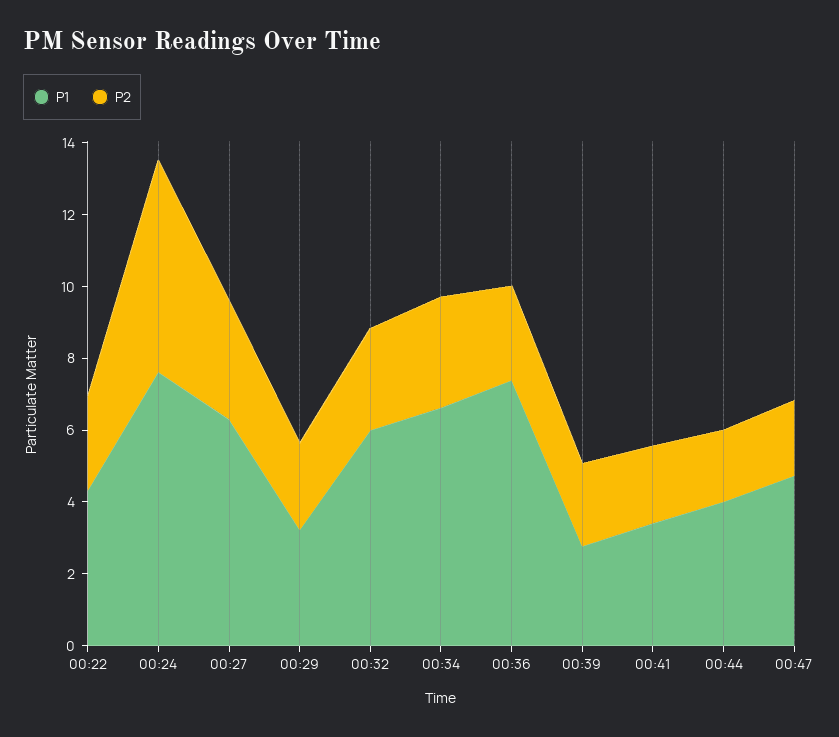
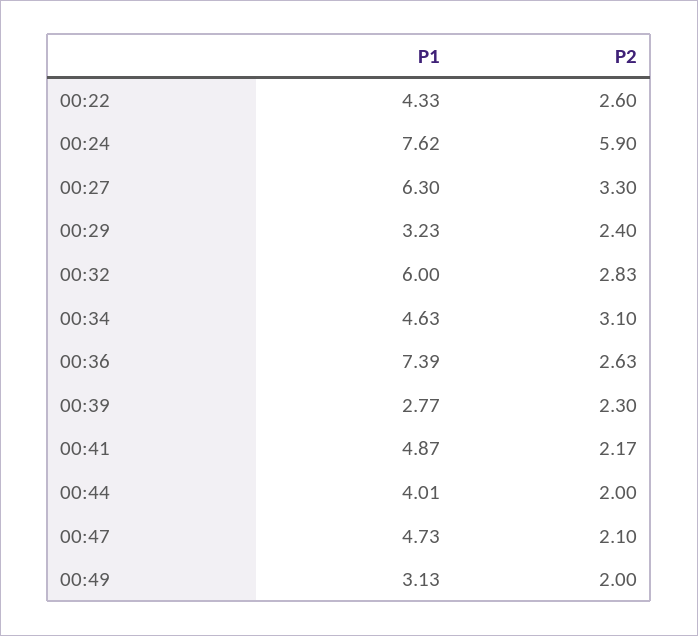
P1, 00:34: 6.5 -> 4.63
P1, 00:41: 3.5 -> 4.87
P1, 00:49: none -> 3.13
P2, 00:49: none -> 2

